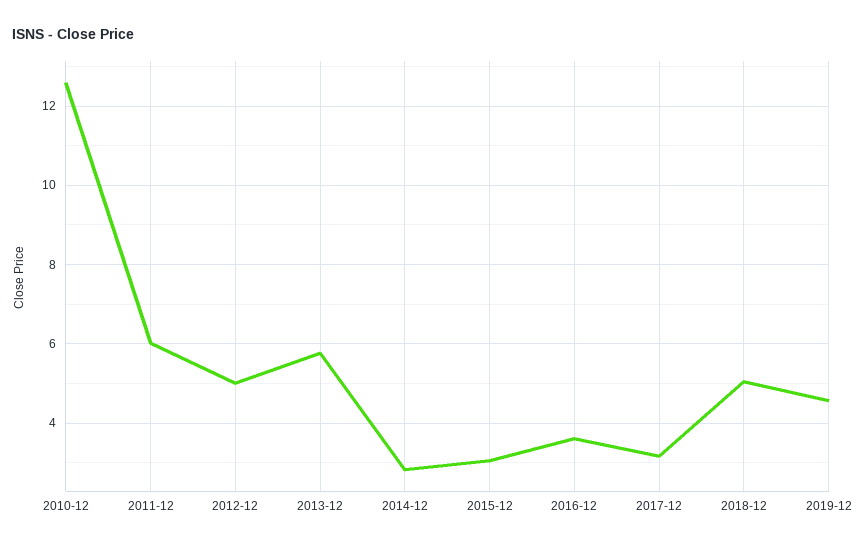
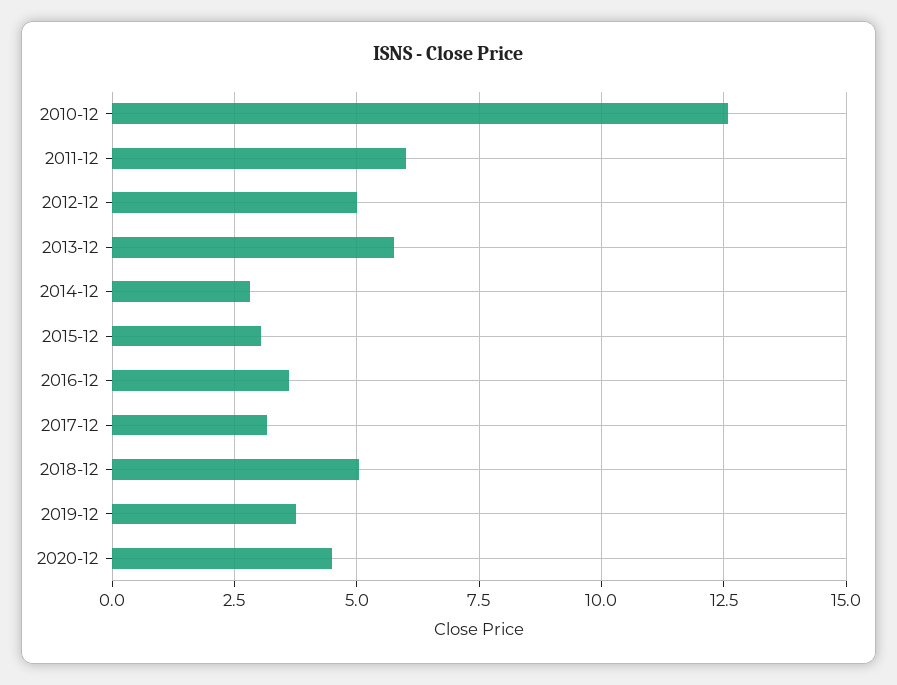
2019-12: 4.6 -> 3.75
2020-12: none -> 4.5

